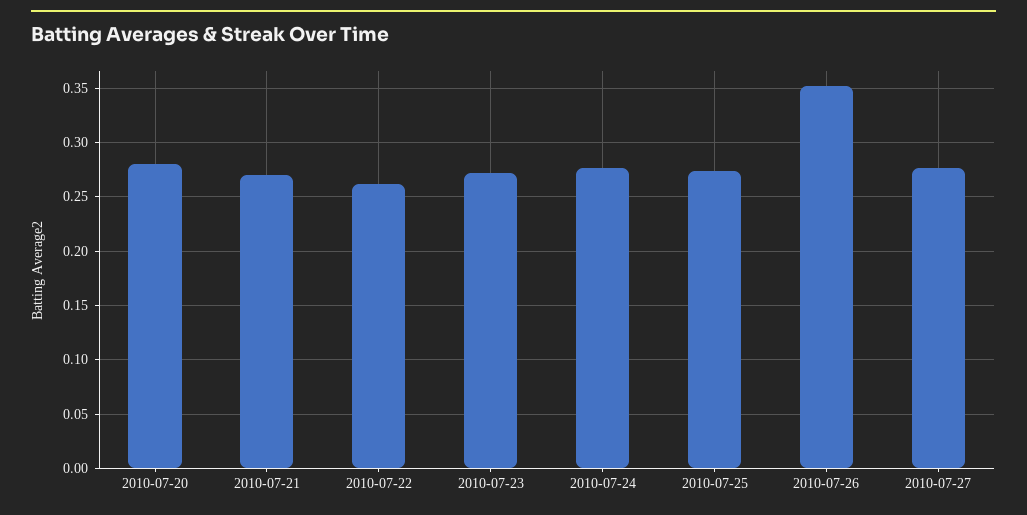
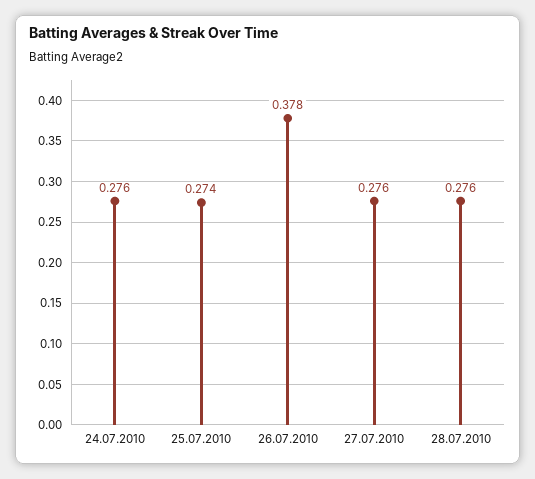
2010-07-20: 0.28 -> none
2010-07-21: 0.27 -> none
2010-07-22: 0.26 -> none
2010-07-23: 0.27 -> none
2010-07-26: 0.35 -> 0.378
28.07.2010: none -> 0.276

